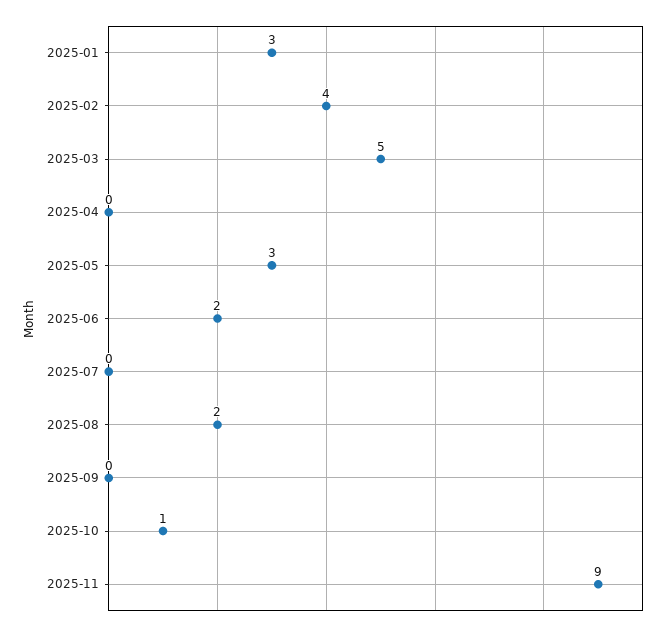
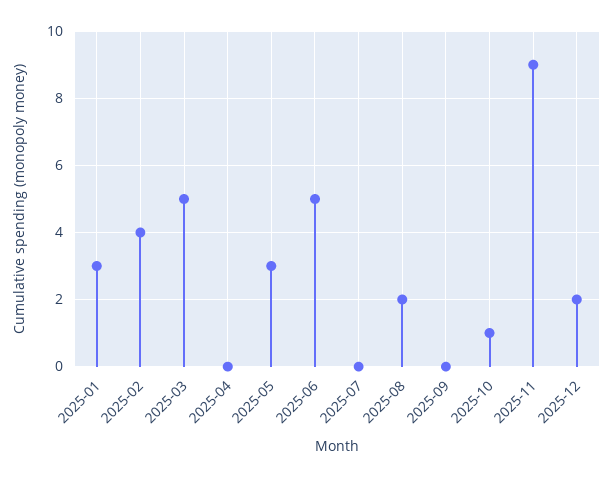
2025-06: 2 -> 5
2025-12: none -> 2

